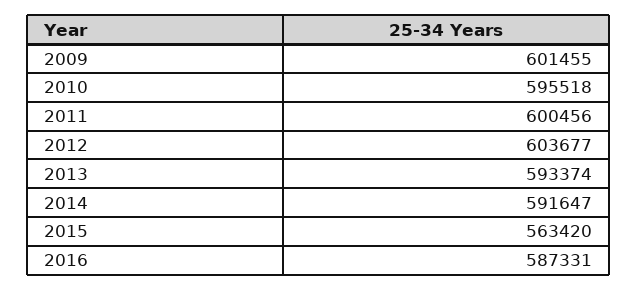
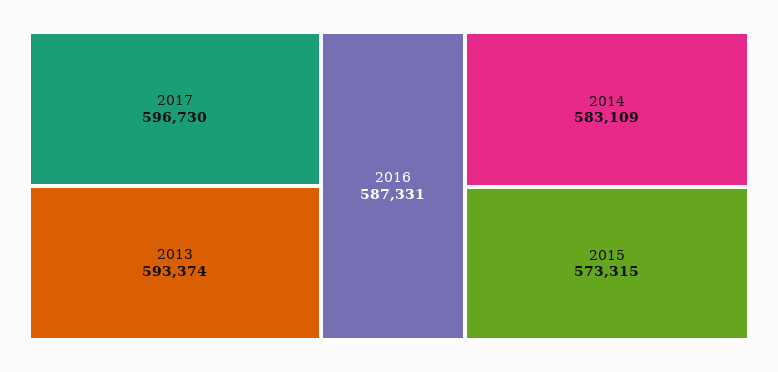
2009: 601455 -> none
2010: 595518 -> none
2011: 600456 -> none
2012: 603677 -> none
2014: 591647 -> 583109
2015: 563420 -> 573315
2017: none -> 596730

